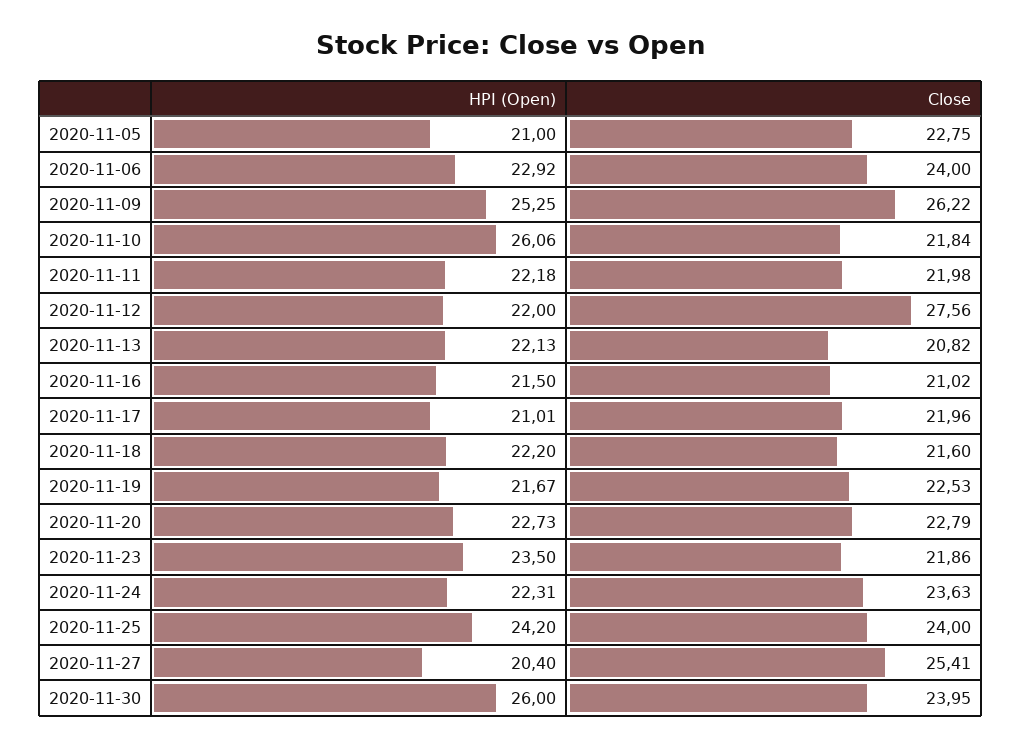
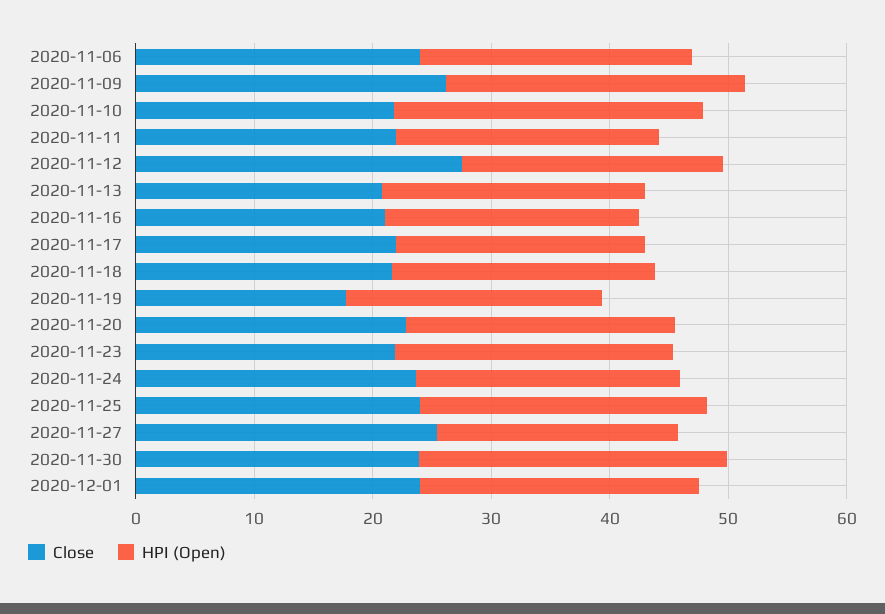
HPI (Open), 2020-11-05: 21 -> none
Close, 2020-11-05: 22.75 -> none
Close, 2020-11-19: 22.53 -> 18
Close, 2020-12-01: none -> 24
HPI (Open), 2020-12-01: none -> 24

